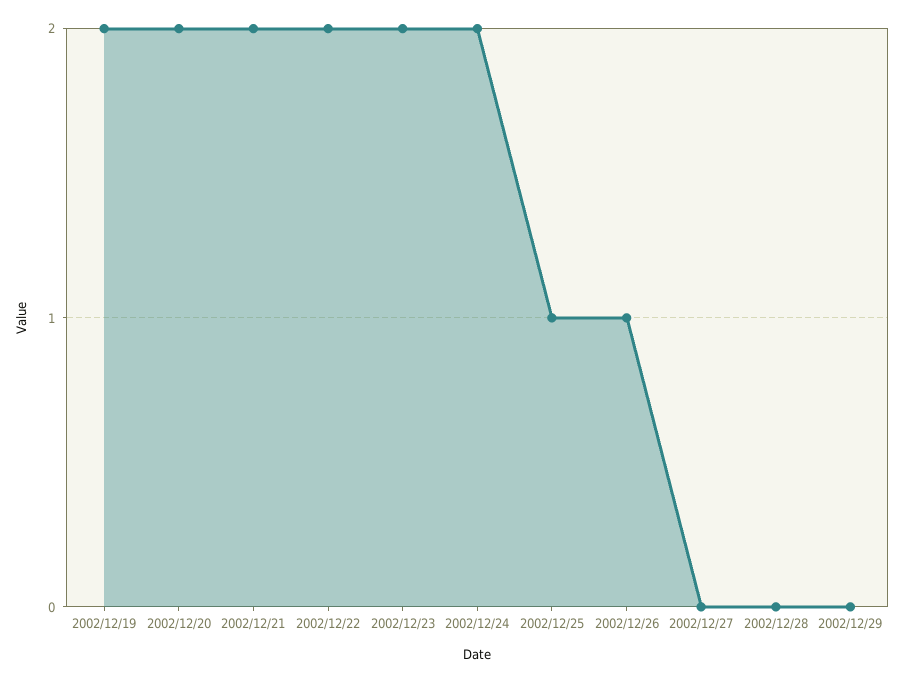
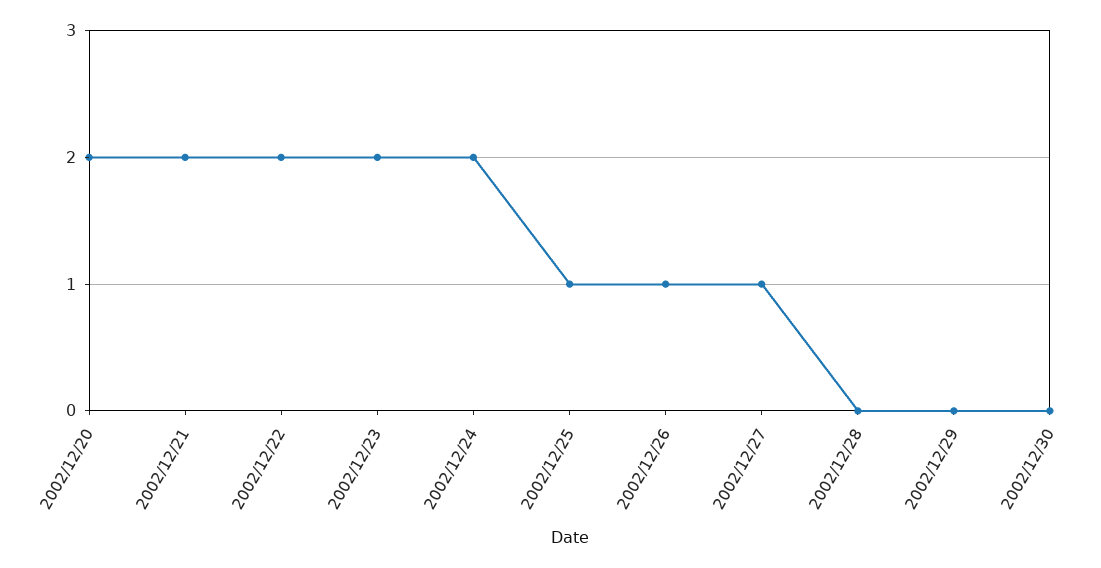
2002/12/19: 2 -> none
2002/12/27: 0 -> 1
2002/12/30: none -> 0

